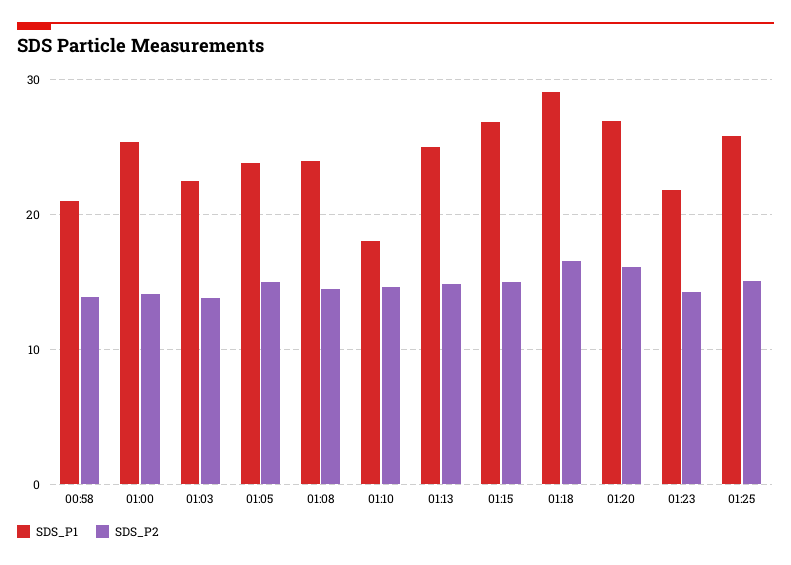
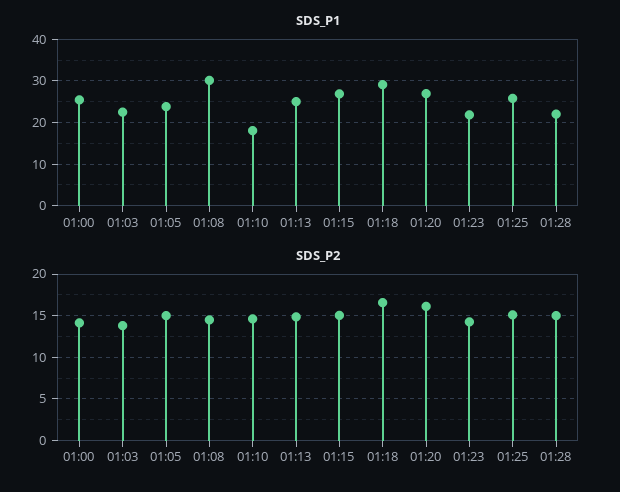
SDS_P1, 00:58: 21 -> none
SDS_P2, 00:58: 14 -> none
SDS_P1, 01:08: 24 -> 30
SDS_P1, 01:28: none -> 22
SDS_P2, 01:28: none -> 15

